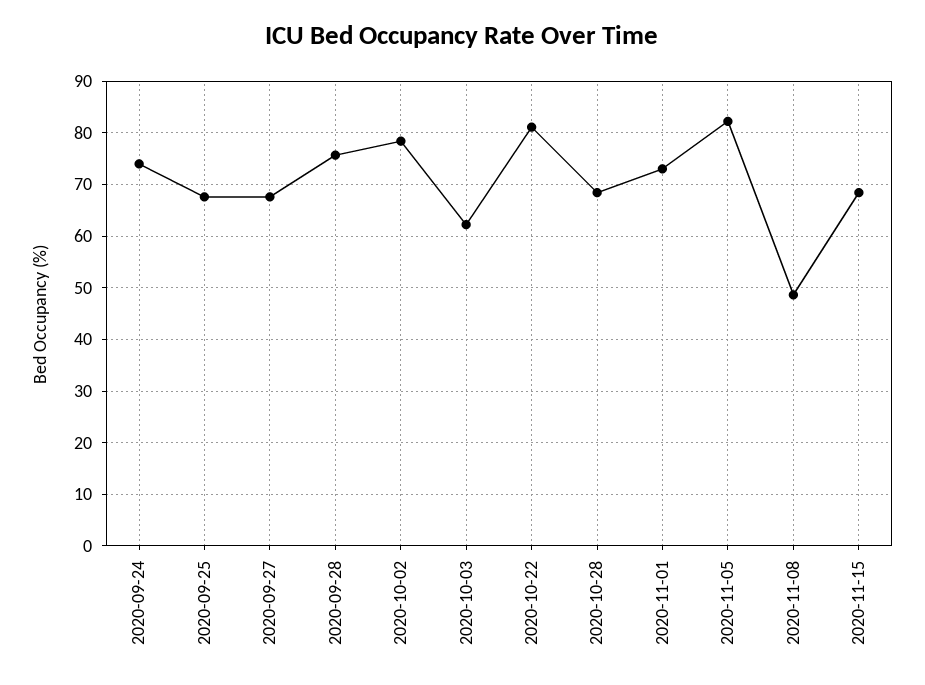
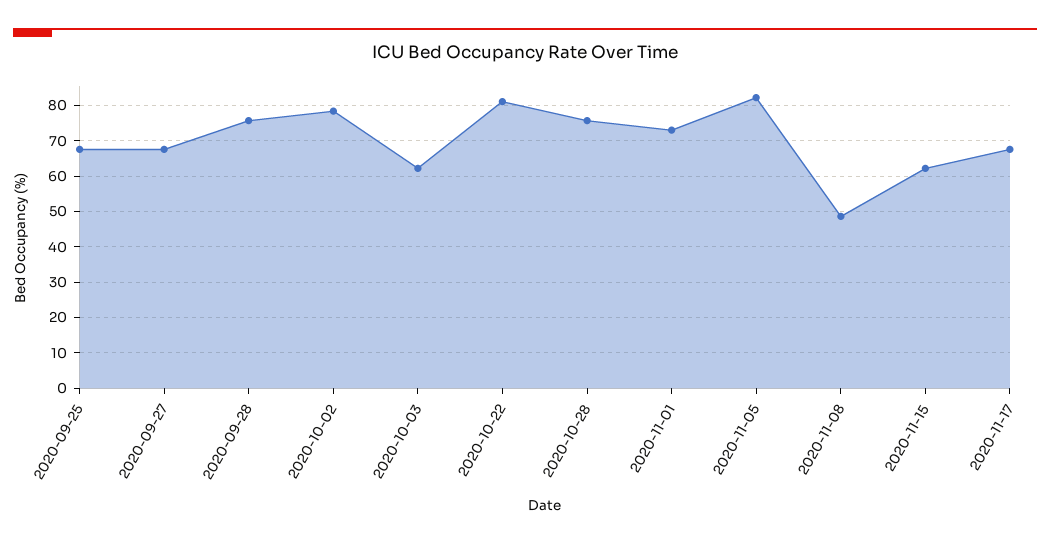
2020-09-24: 74 -> none
2020-10-28: 68 -> 76
2020-11-15: 68 -> 62
2020-11-17: none -> 68

